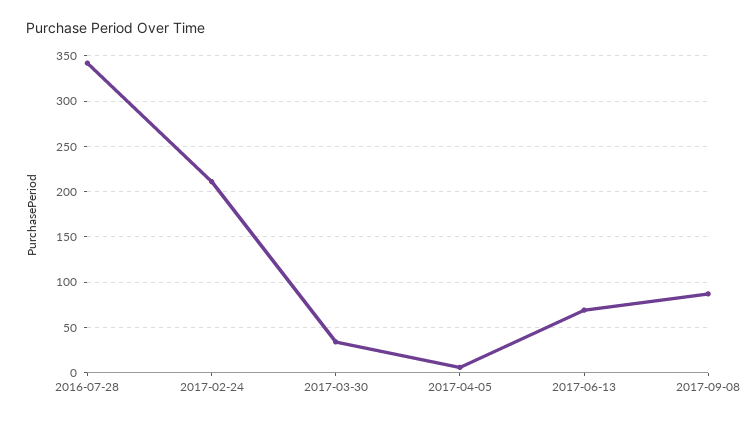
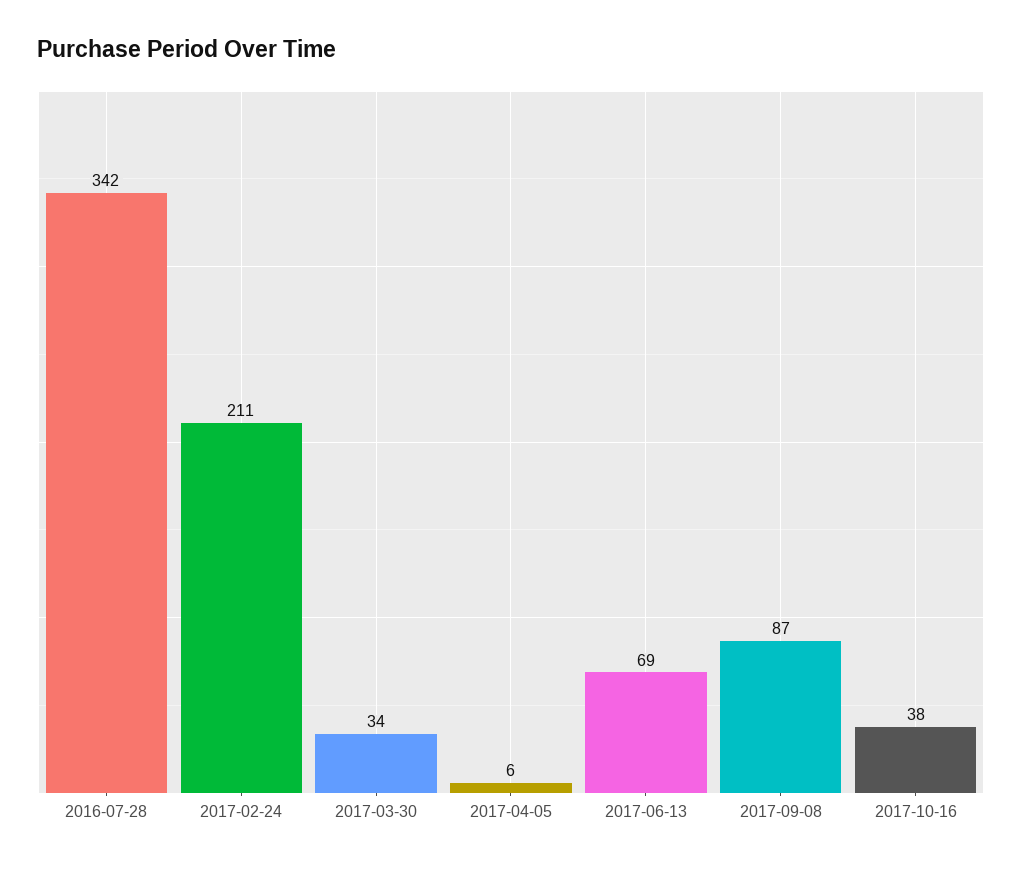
2017-10-16: none -> 38

